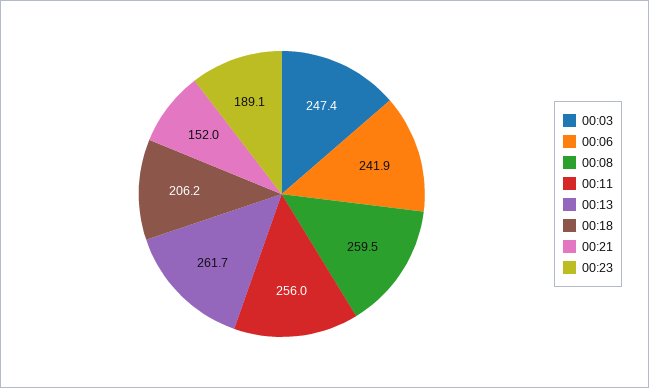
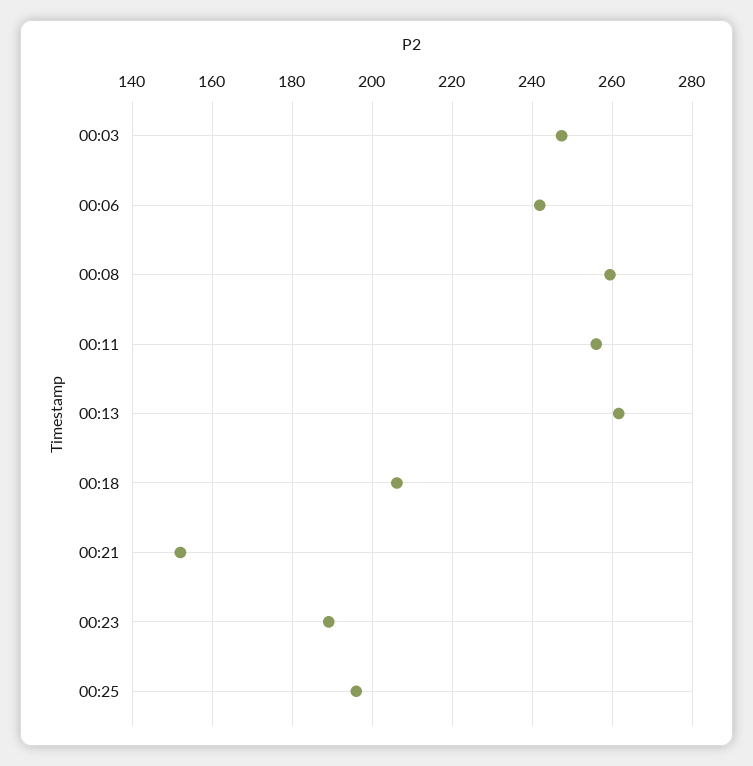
00:25: none -> 196

